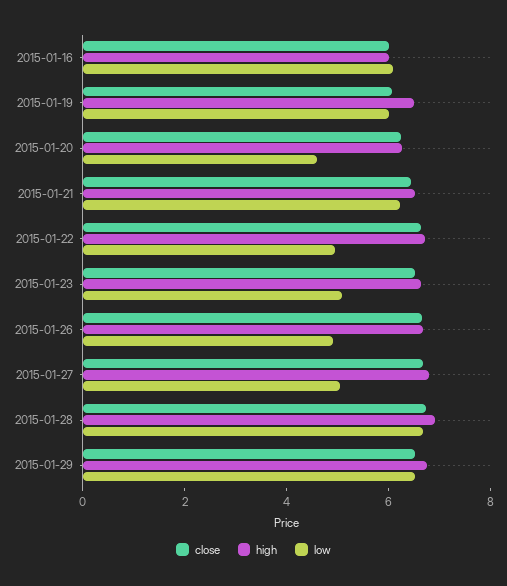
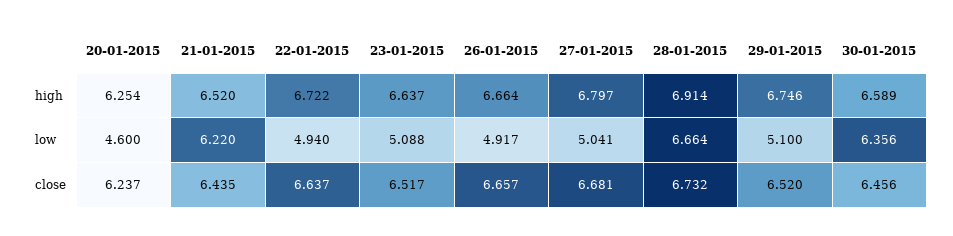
close, 2015-01-16: 6 -> none
high, 2015-01-16: 6 -> none
low, 2015-01-16: 6 -> none
close, 2015-01-19: 6 -> none
high, 2015-01-19: 6.5 -> none
low, 2015-01-19: 6 -> none
low, 2015-01-29: 6.5 -> 5.1
high, 30-01-2015: none -> 6.589
low, 30-01-2015: none -> 6.356
close, 30-01-2015: none -> 6.456

